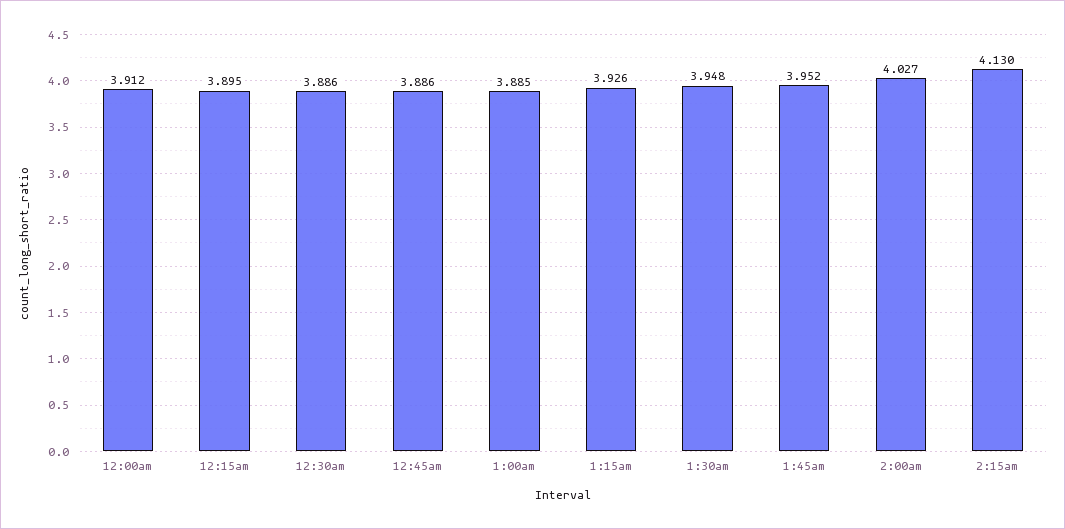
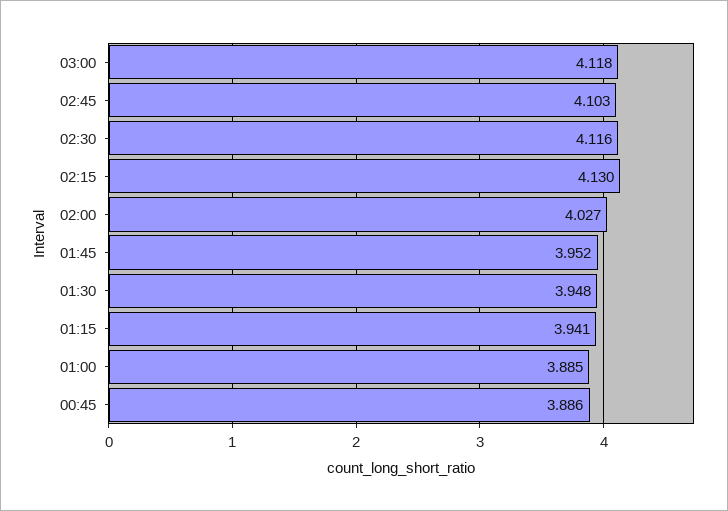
12:00am: 3.912 -> none
12:15am: 3.895 -> none
12:30am: 3.886 -> none
1:15am: 3.926 -> 3.941
03:00: none -> 4.118
02:45: none -> 4.103
02:30: none -> 4.116

